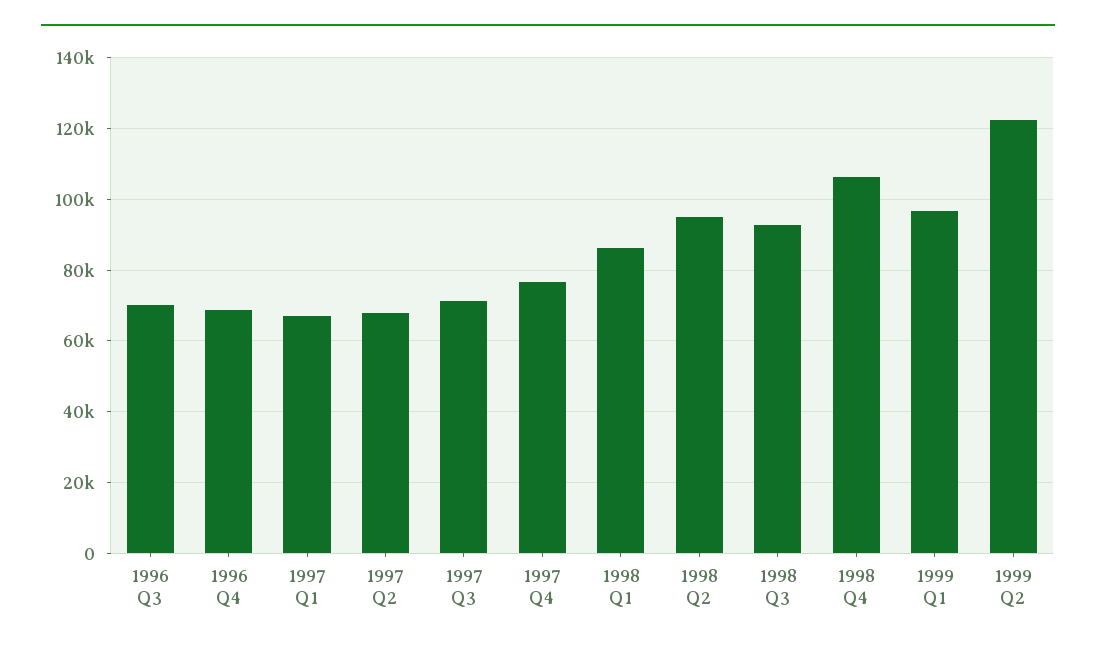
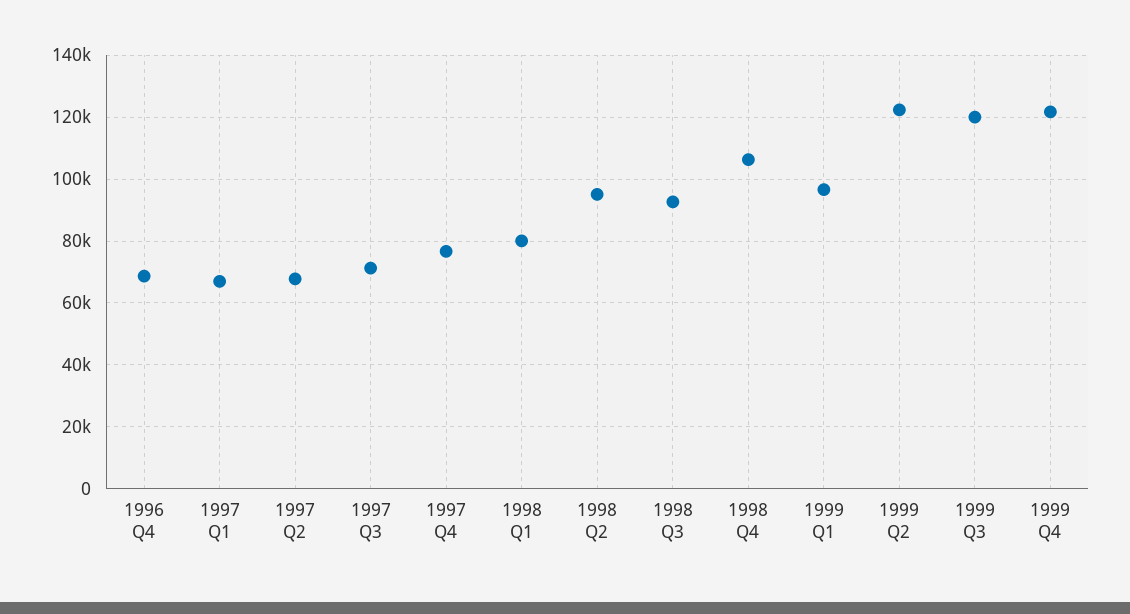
1996 Q3: 70000 -> none
1998 Q1: 86000 -> 80000
1999 Q3: none -> 120000
1999 Q4: none -> 122000

